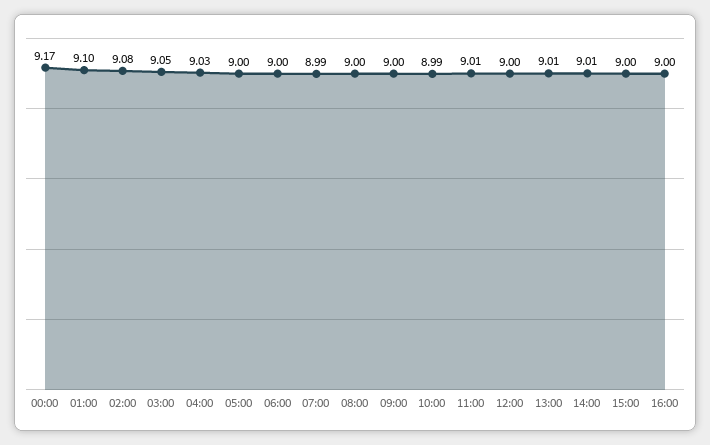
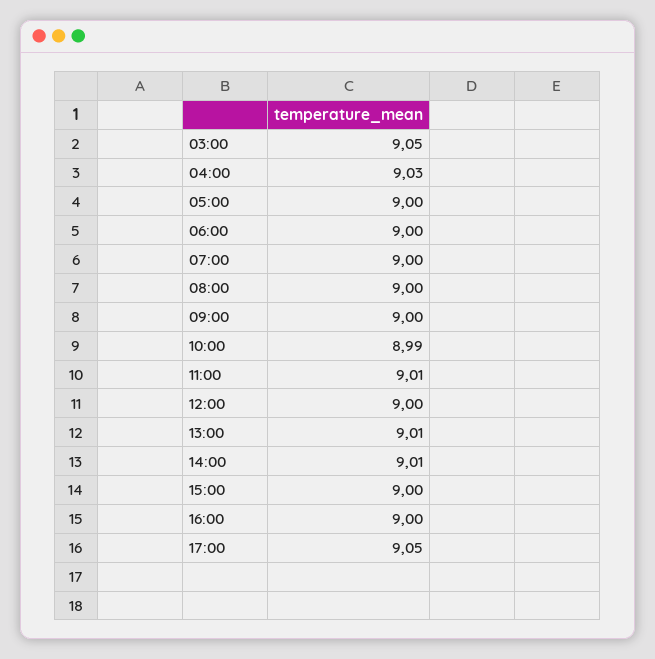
00:00: 9.17 -> none
01:00: 9.1 -> none
02:00: 9.08 -> none
07:00: 8.99 -> 9
17:00: none -> 9.05

